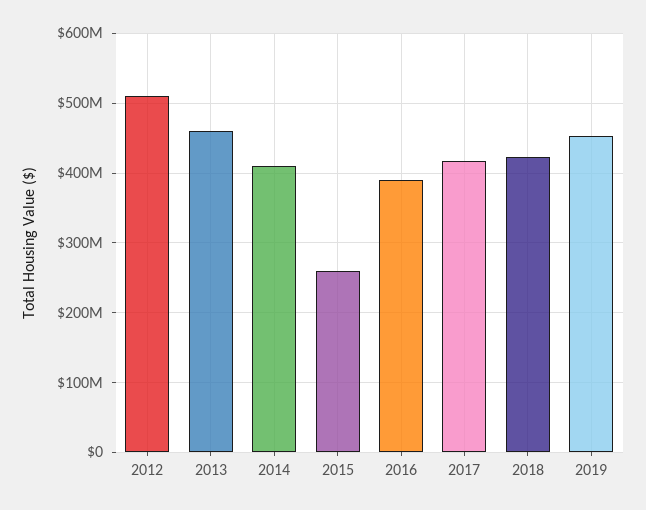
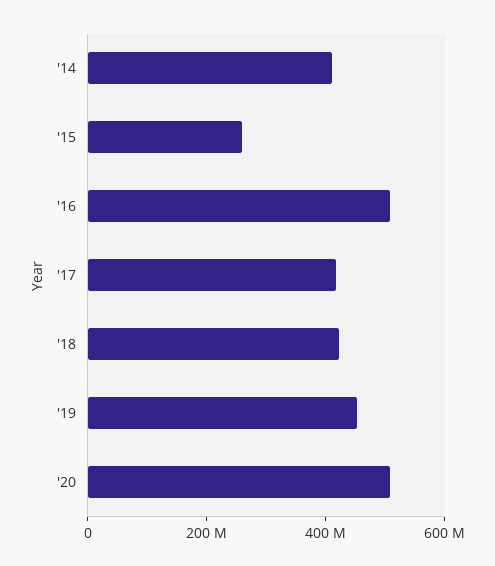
2012: 510000000 -> none
2013: 460000000 -> none
2016: 390000000 -> 500000000
'20: none -> 500000000

